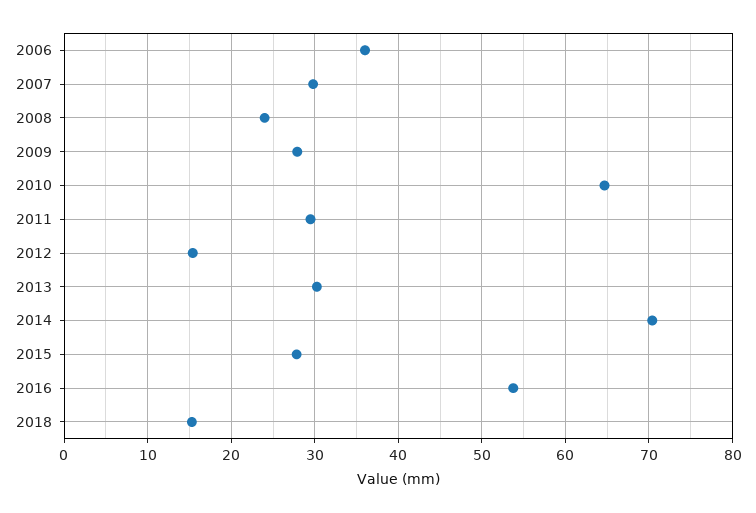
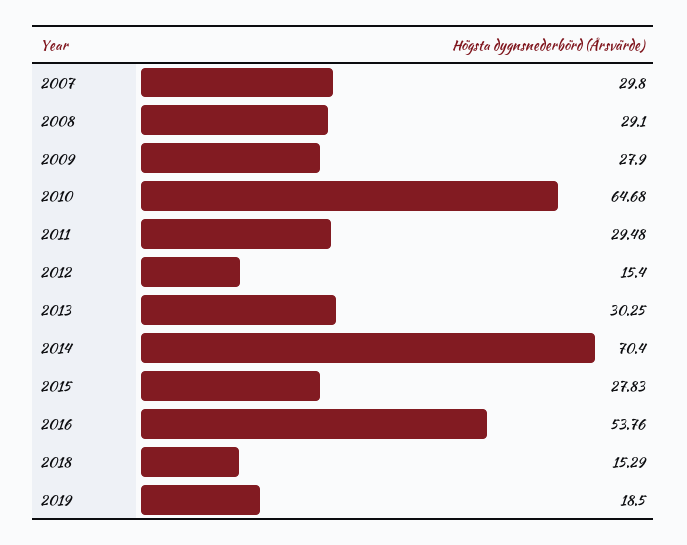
2006: 36 -> none
2008: 24 -> 29.1
2019: none -> 18.5

